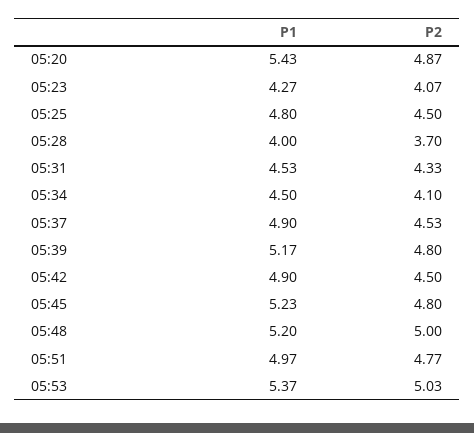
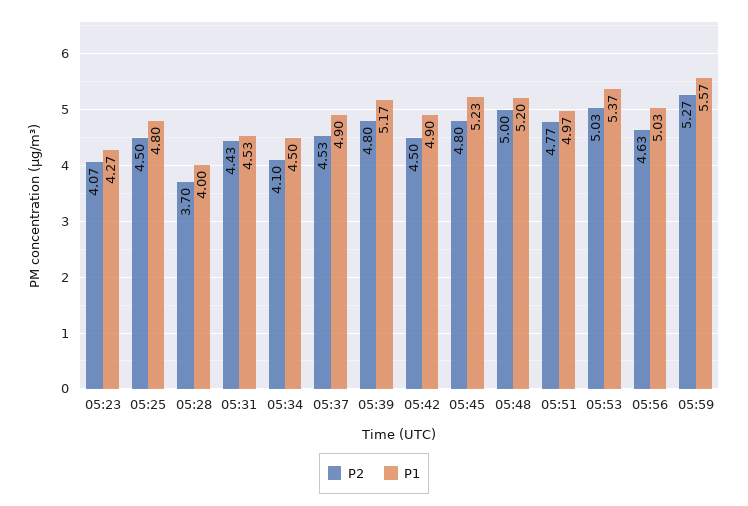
P1, 05:20: 5.43 -> none
P2, 05:20: 4.87 -> none
P2, 05:31: 4.33 -> 4.43
P2, 05:56: none -> 4.63
P1, 05:56: none -> 5.03
P2, 05:59: none -> 5.27
P1, 05:59: none -> 5.57

